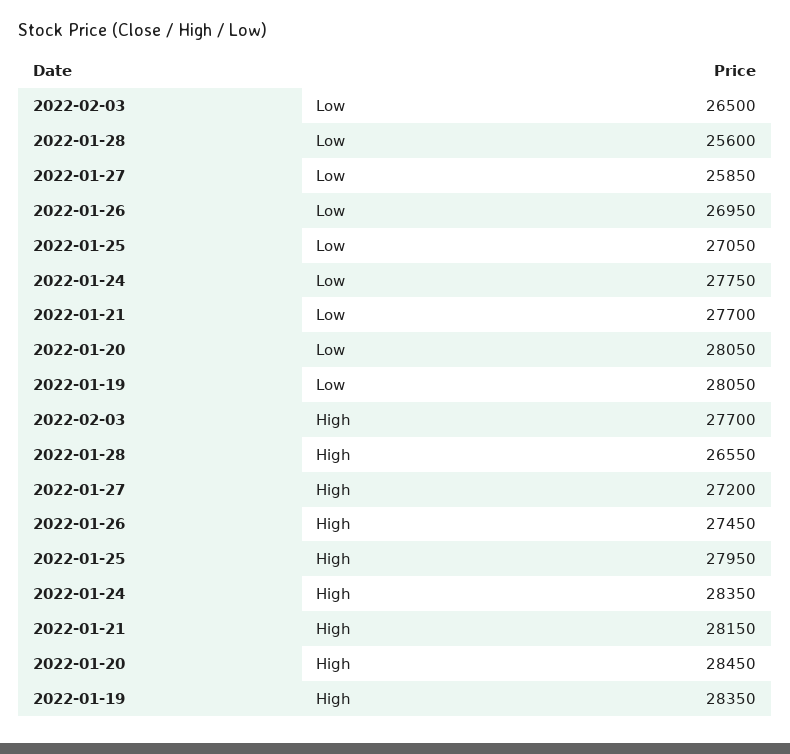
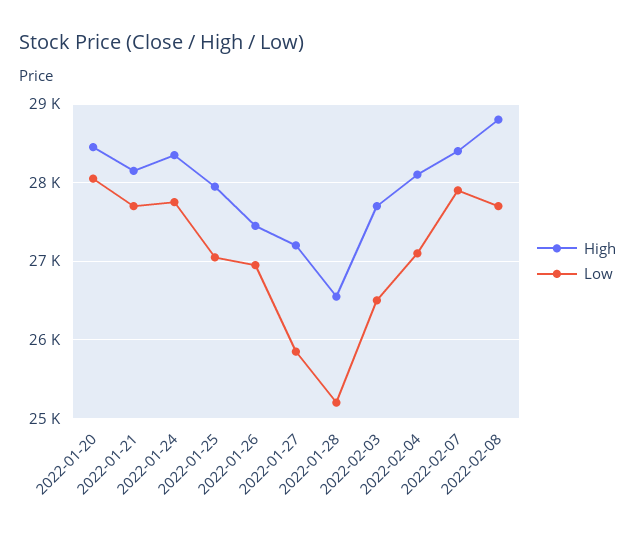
Low, 2022-01-28: 25600 -> 25200
Low, 2022-01-19: 28050 -> none
High, 2022-01-19: 28350 -> none
High, 2022-02-04: none -> 28100
Low, 2022-02-04: none -> 27100
High, 2022-02-07: none -> 28400
Low, 2022-02-07: none -> 27900
High, 2022-02-08: none -> 28800
Low, 2022-02-08: none -> 27700

